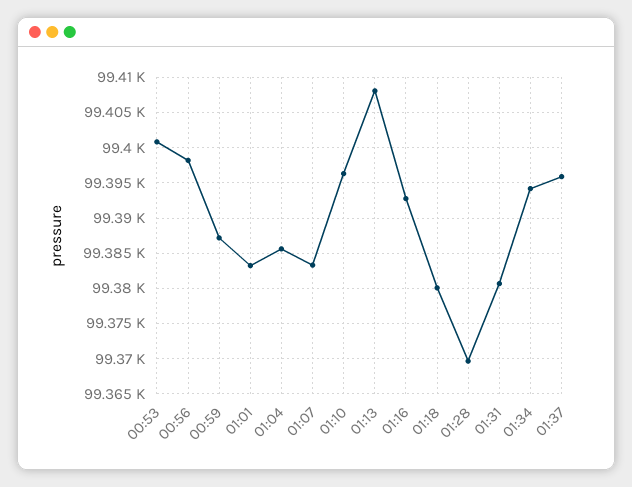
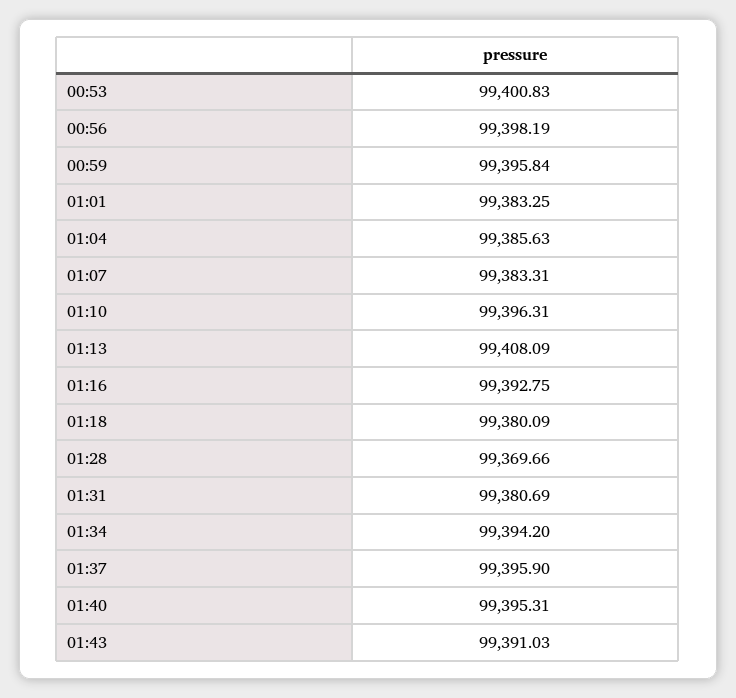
00:59: 99387 -> 99395.84
01:40: none -> 99395.31
01:43: none -> 99391.03

